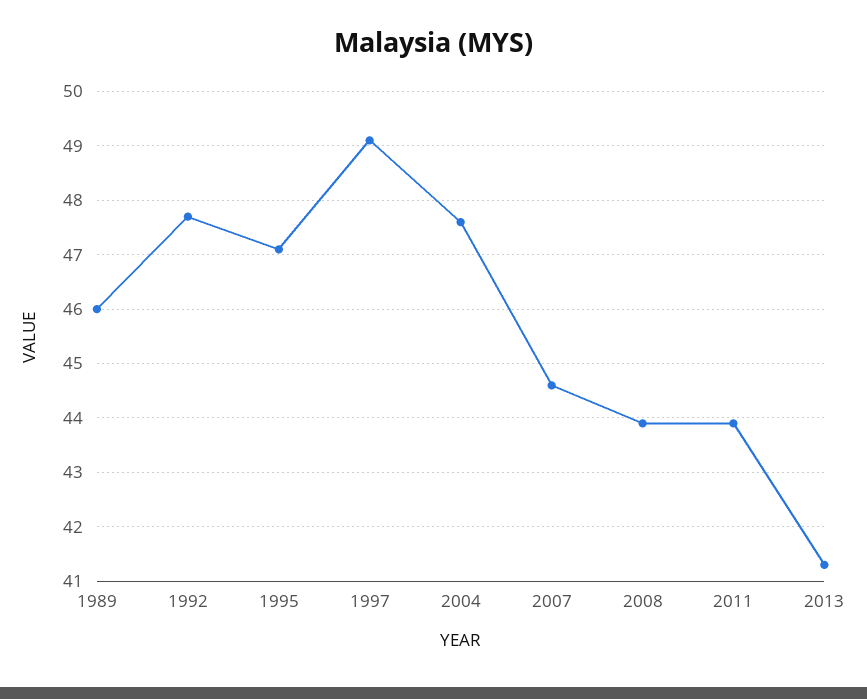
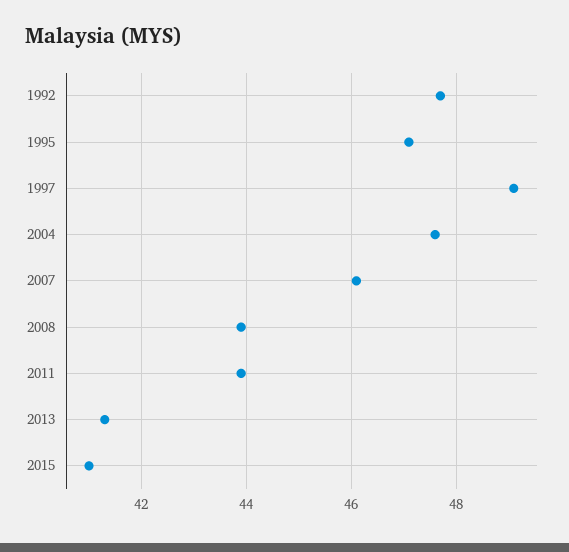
1989: 46 -> none
2007: 44.5 -> 46
2015: none -> 41

